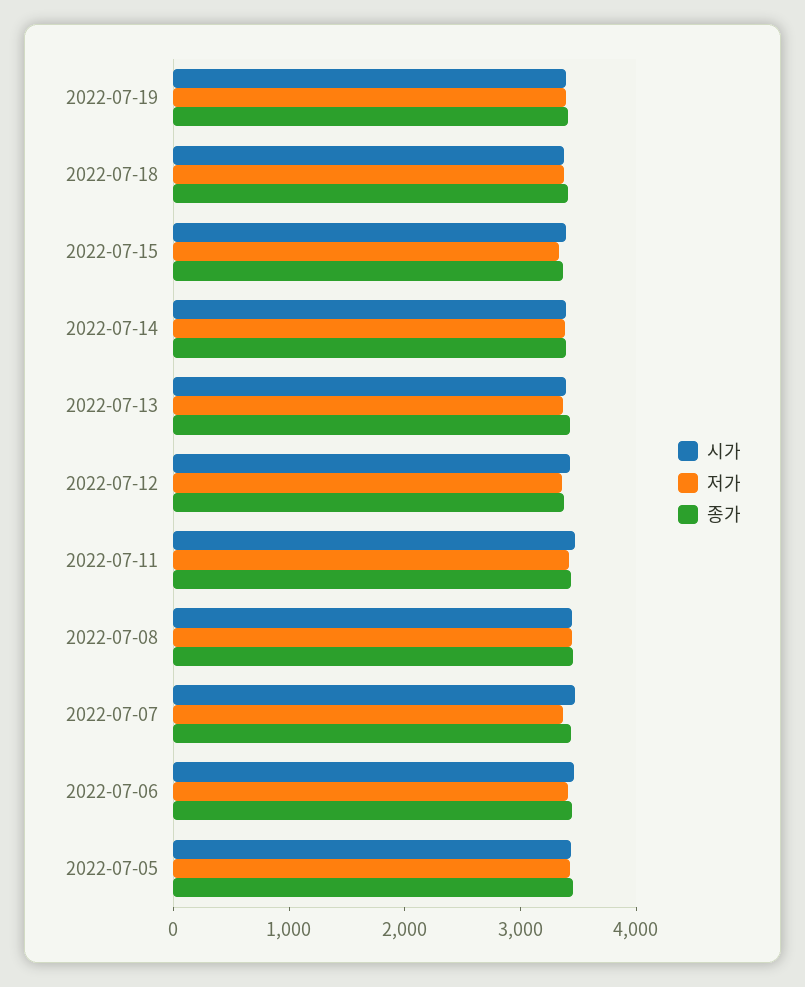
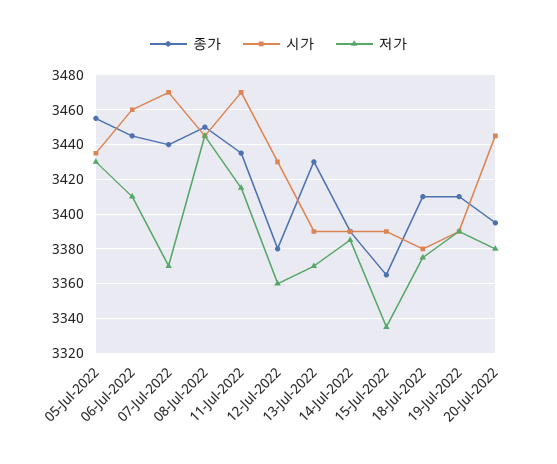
종가, 20-Jul-2022: none -> 3395
시가, 20-Jul-2022: none -> 3445
저가, 20-Jul-2022: none -> 3380

